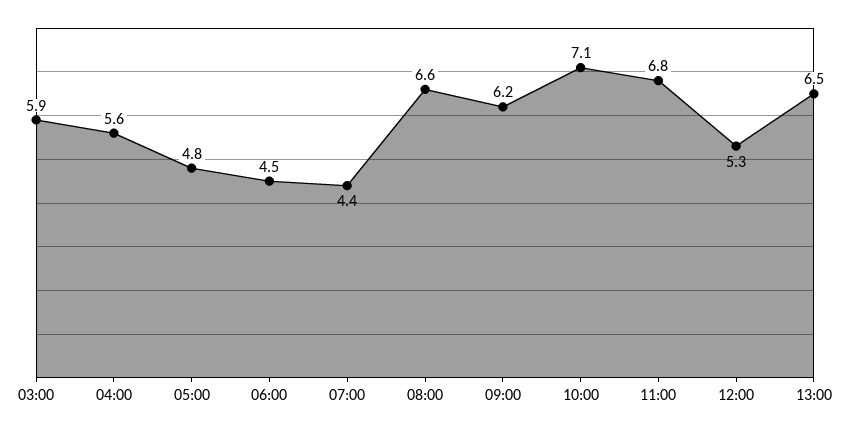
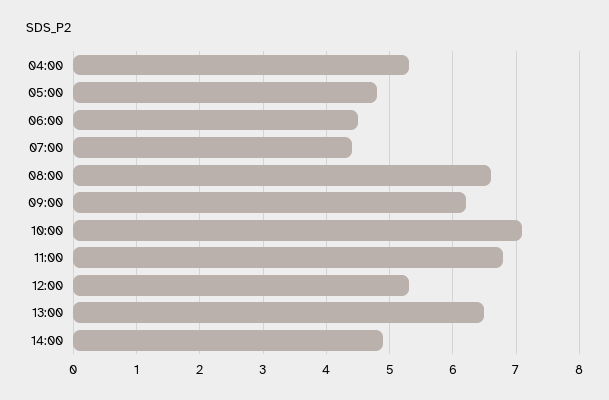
03:00: 5.9 -> none
04:00: 5.6 -> 5.3
14:00: none -> 4.9

